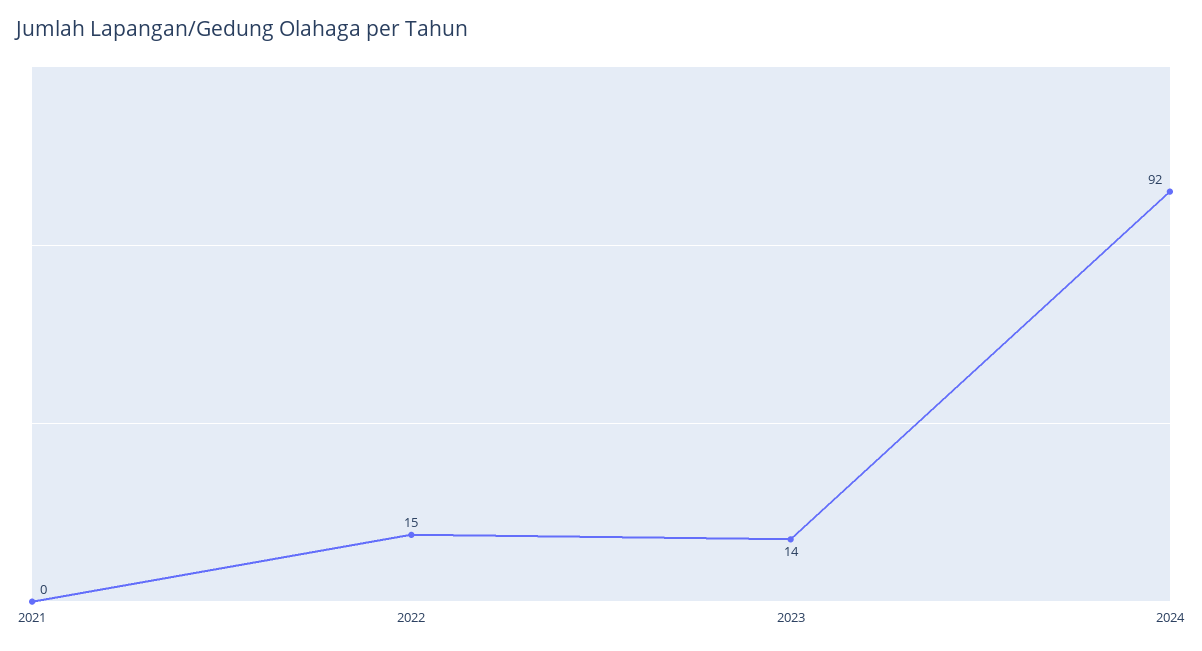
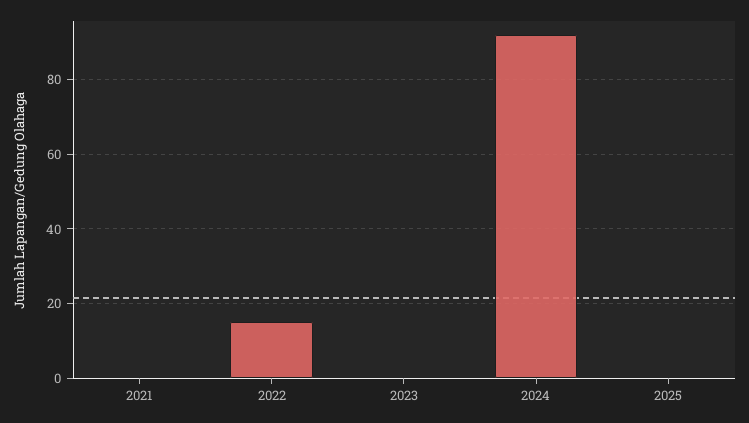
2023: 14 -> 0
2025: none -> 0

